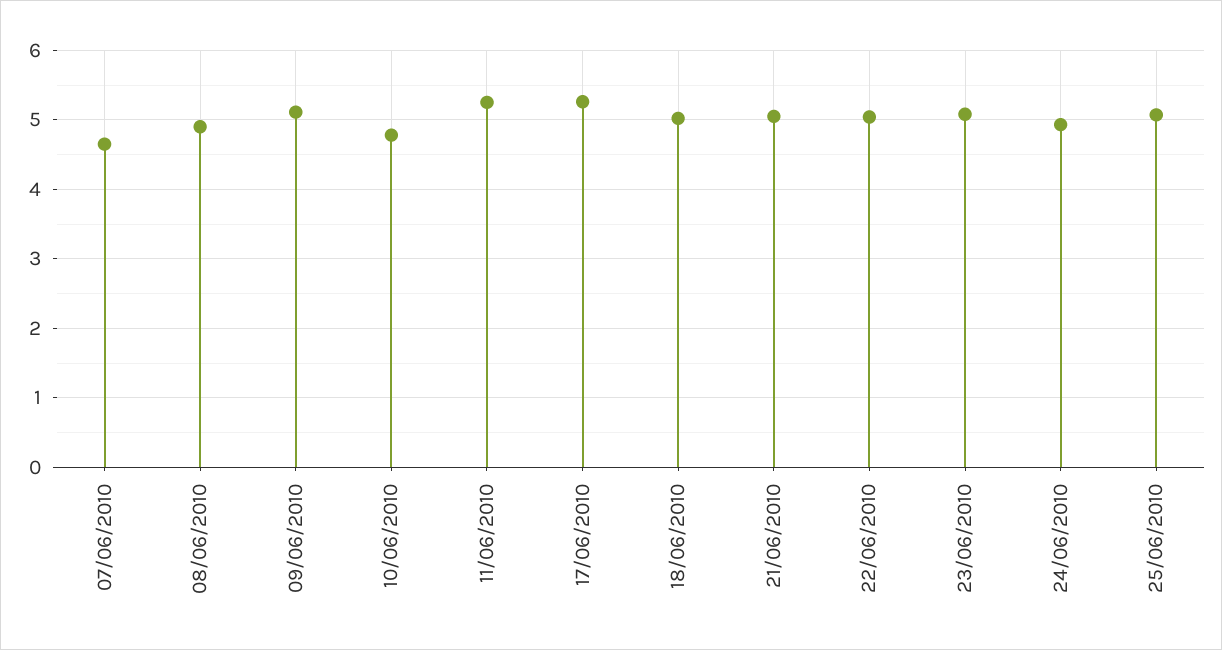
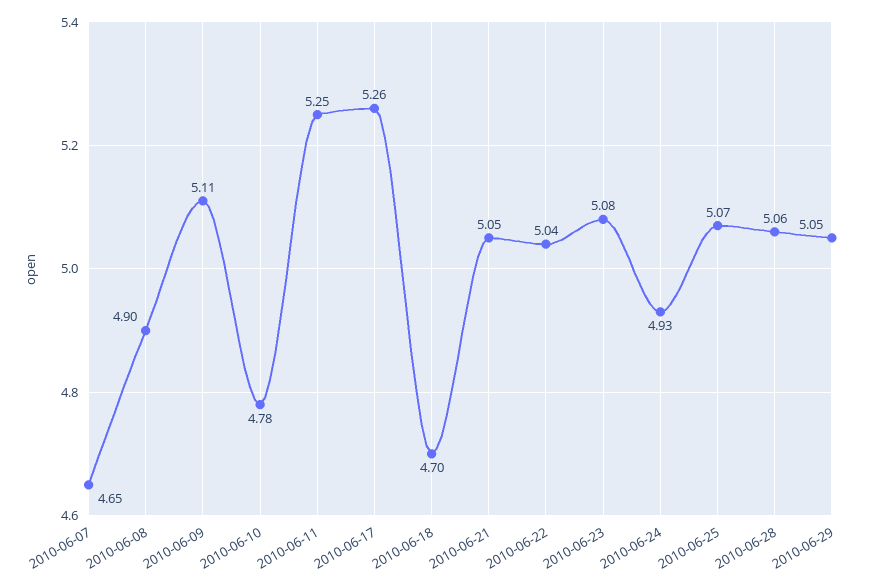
18/06/2010: 5 -> 4.7
2010-06-28: none -> 5.06
2010-06-29: none -> 5.05

